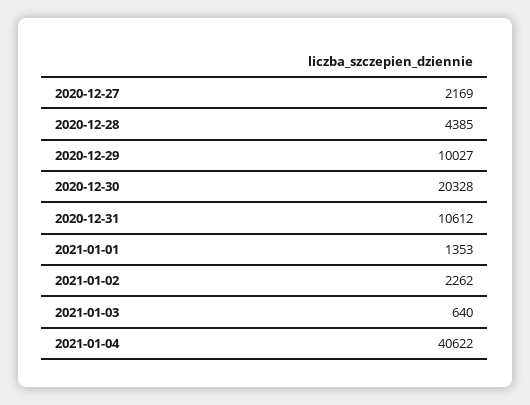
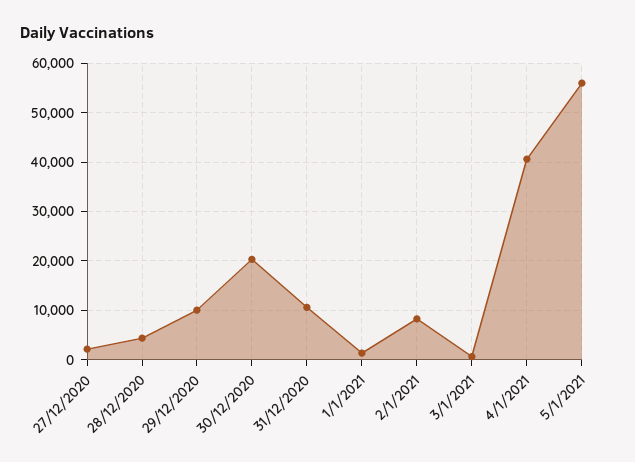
2021-01-02: 2262 -> 8000
5/1/2021: none -> 56000

